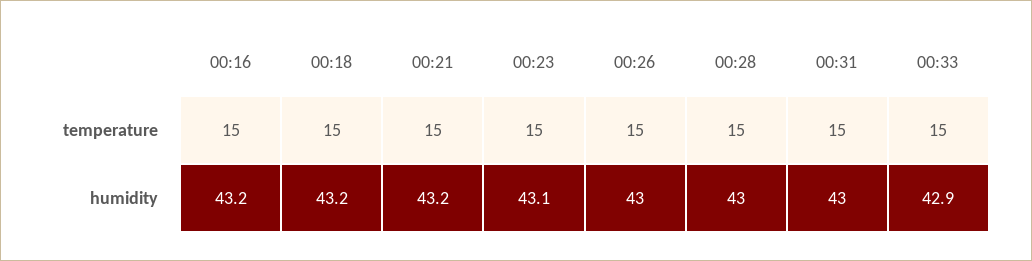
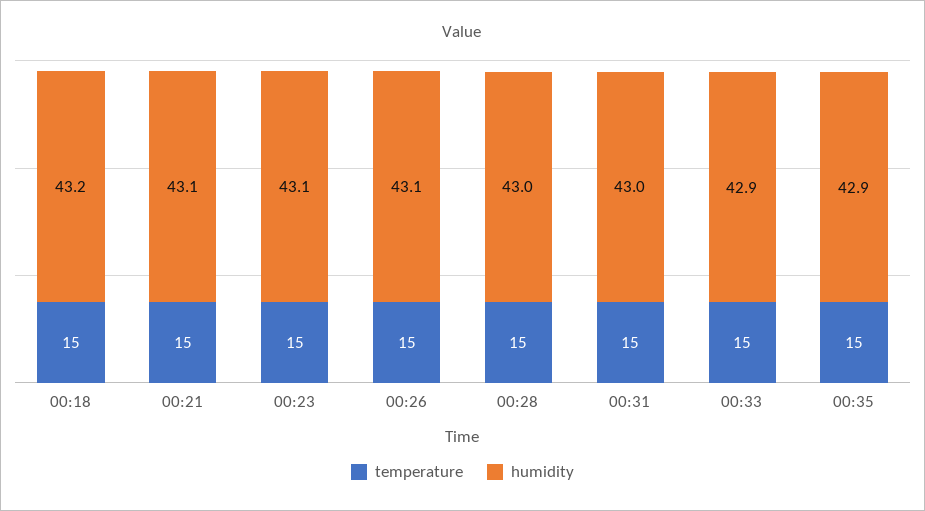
temperature, 00:16: 15 -> none
humidity, 00:16: 43.2 -> none
humidity, 00:21: 43.2 -> 43.1
humidity, 00:26: 43 -> 43.1
temperature, 00:35: none -> 15
humidity, 00:35: none -> 42.9

